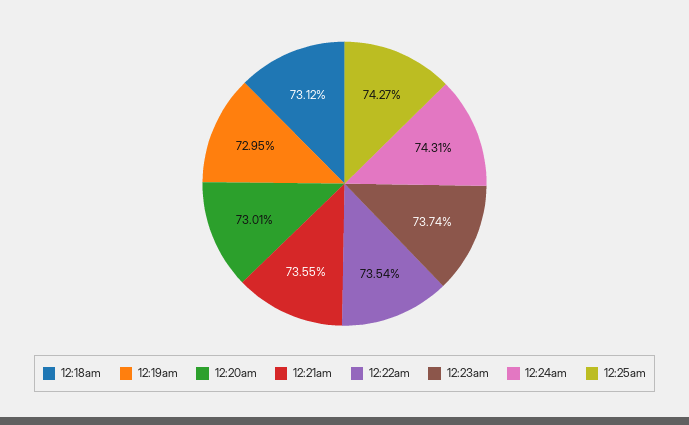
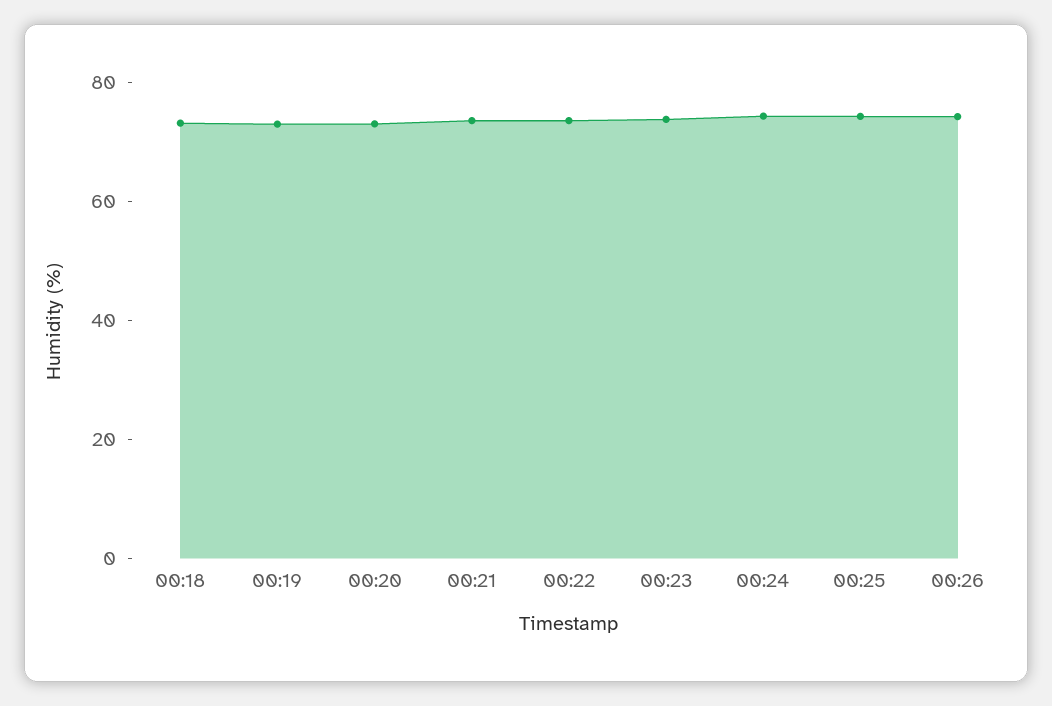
00:26: none -> 75

